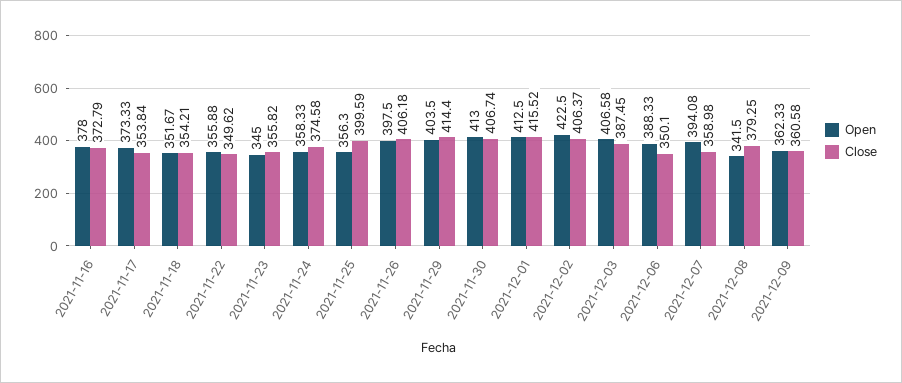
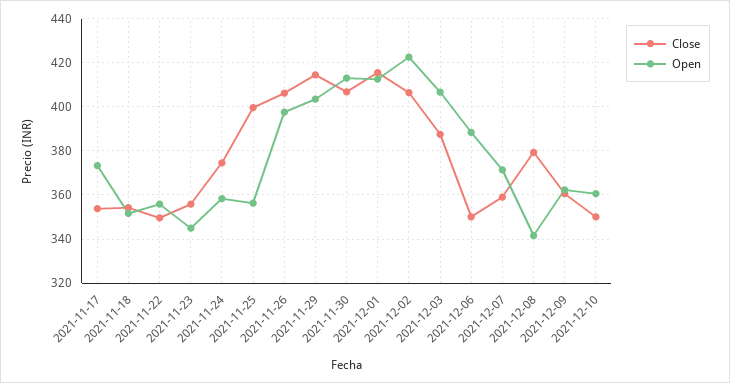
Open, 2021-11-16: 378 -> none
Close, 2021-11-16: 372.79 -> none
Open, 2021-12-07: 394.08 -> 370
Close, 2021-12-10: none -> 350
Open, 2021-12-10: none -> 360

